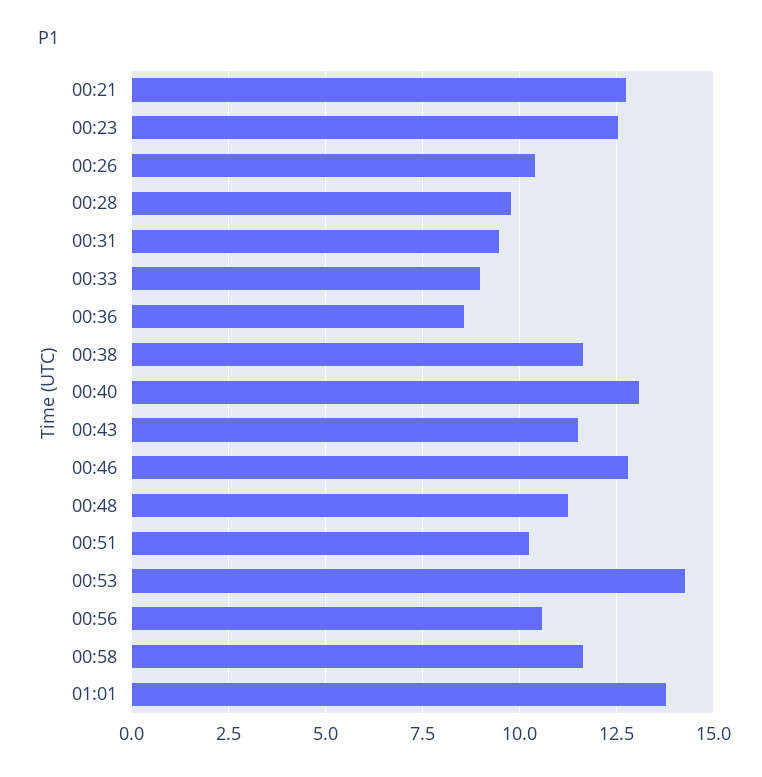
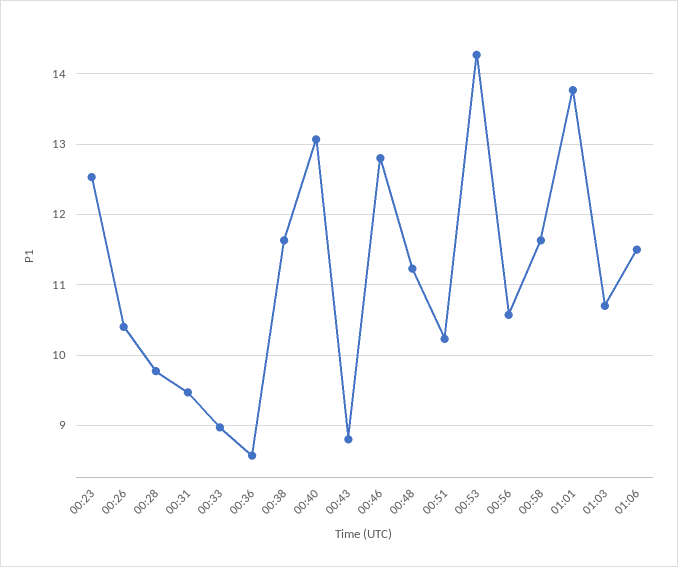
00:21: 12.75 -> none
00:43: 11.5 -> 8.8
01:03: none -> 10.7
01:06: none -> 11.5

